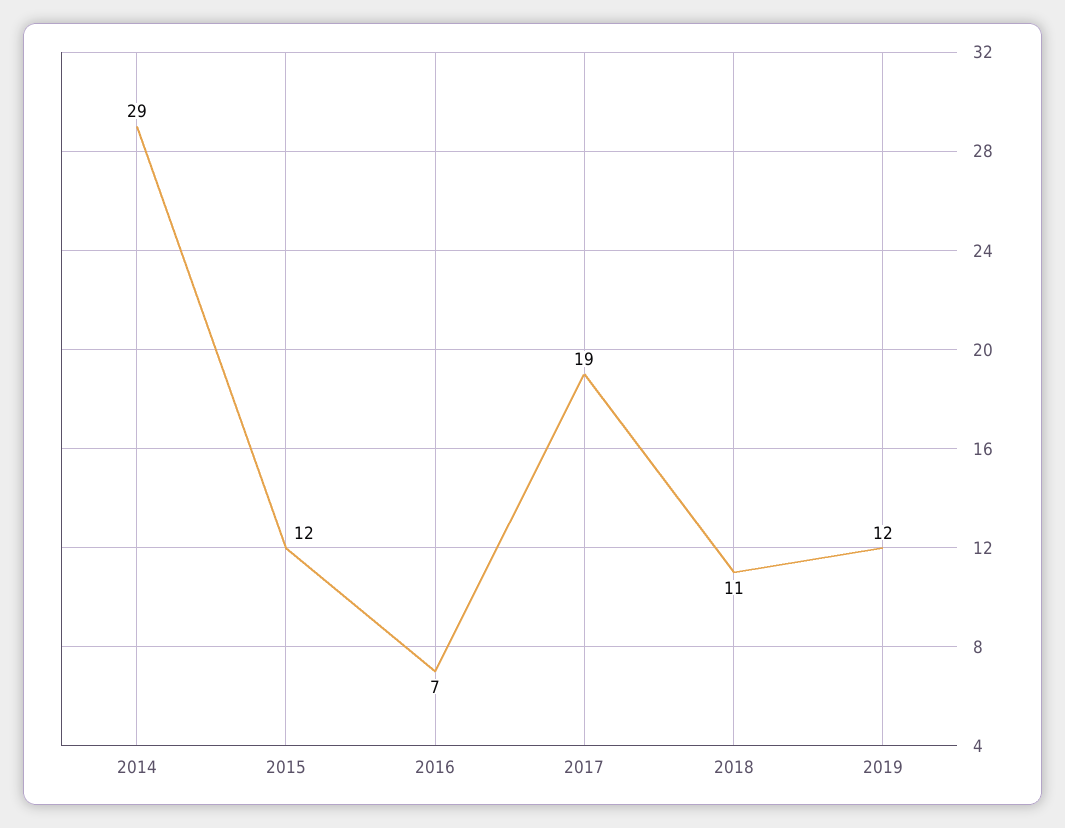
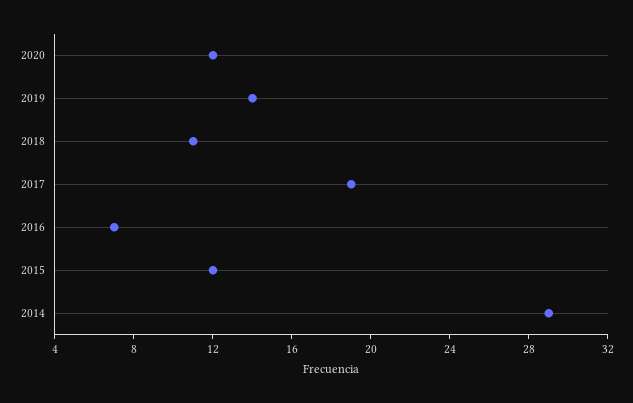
2019: 12 -> 14
2020: none -> 12

